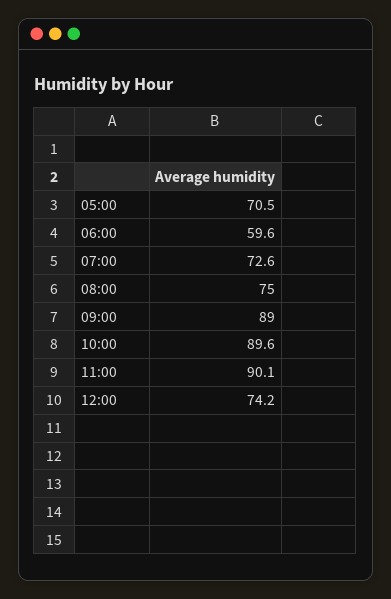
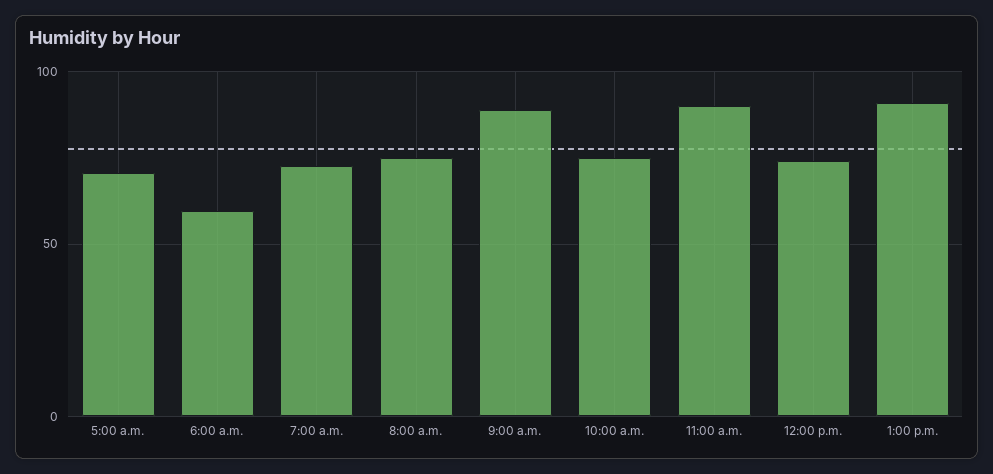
10:00: 89.6 -> 75
1:00 p.m.: none -> 90

